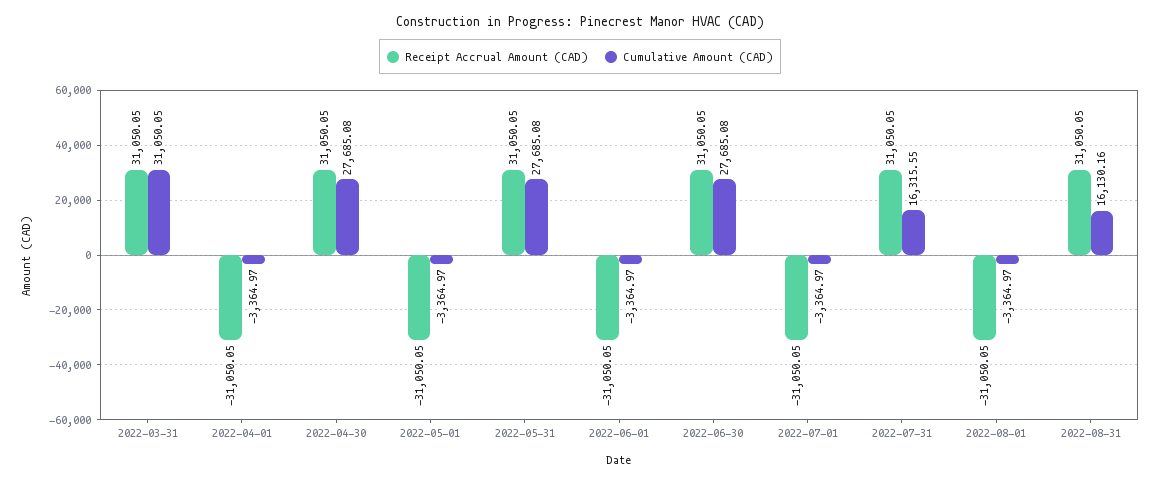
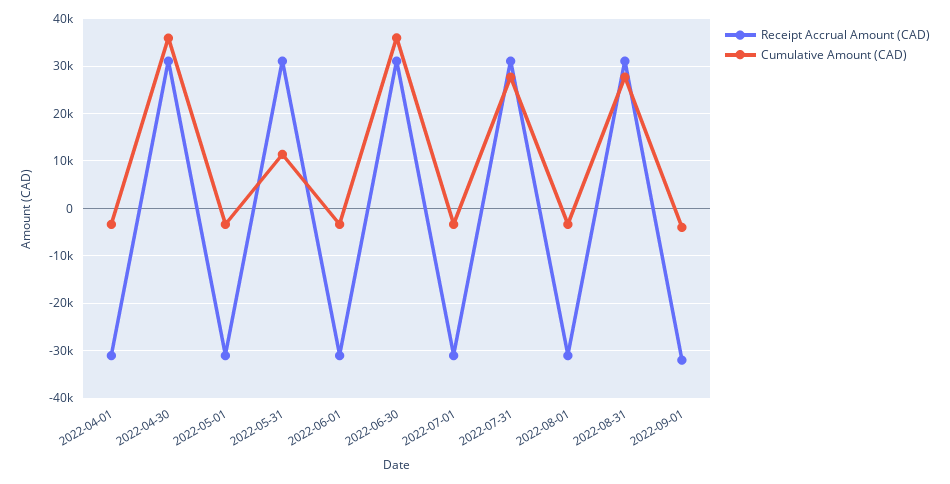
Receipt Accrual Amount (CAD), 2022-03-31: 31050.05 -> none
Cumulative Amount (CAD), 2022-03-31: 31050.05 -> none
Cumulative Amount (CAD), 2022-04-30: 27685.08 -> 36000
Cumulative Amount (CAD), 2022-05-31: 27685.08 -> 12000
Cumulative Amount (CAD), 2022-06-30: 27685.08 -> 36000
Cumulative Amount (CAD), 2022-07-31: 16315.55 -> 28000
Cumulative Amount (CAD), 2022-08-31: 16130.16 -> 28000
Receipt Accrual Amount (CAD), 2022-09-01: none -> -32000
Cumulative Amount (CAD), 2022-09-01: none -> -4000

